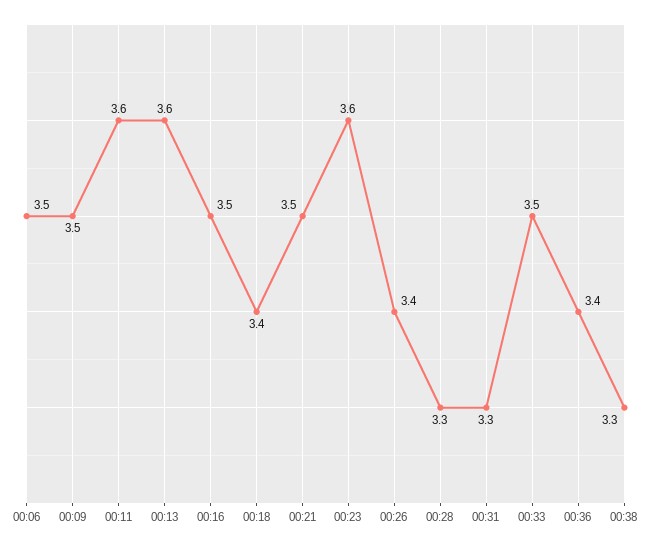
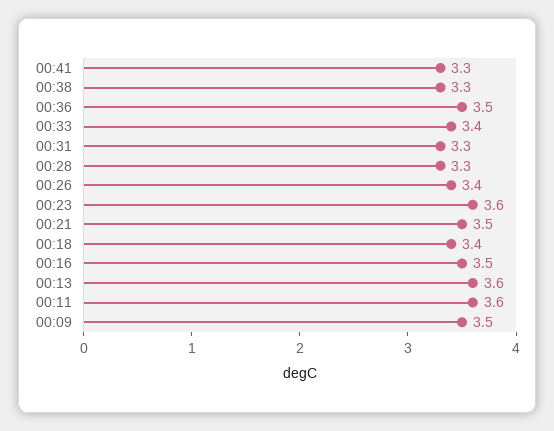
00:06: 3.5 -> none
00:33: 3.5 -> 3.4
00:36: 3.4 -> 3.5
00:41: none -> 3.3

